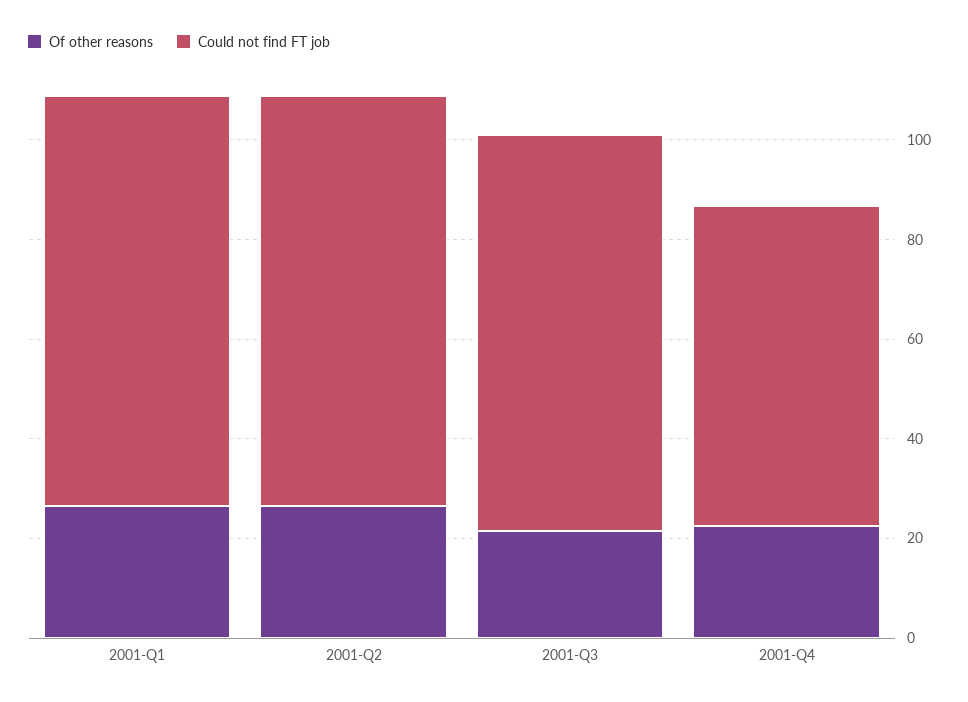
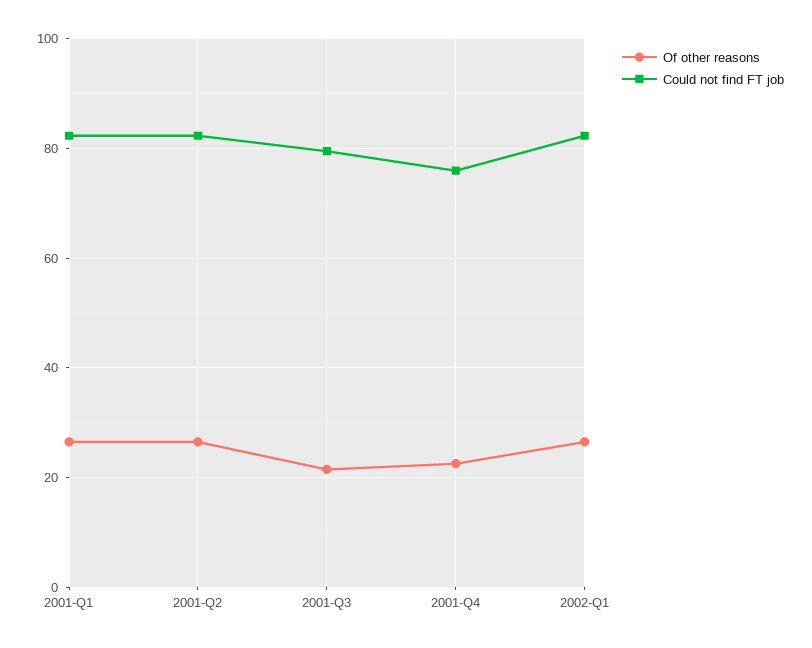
Could not find FT job, 2001-Q4: 65 -> 76
Of other reasons, 2002-Q1: none -> 26
Could not find FT job, 2002-Q1: none -> 82

